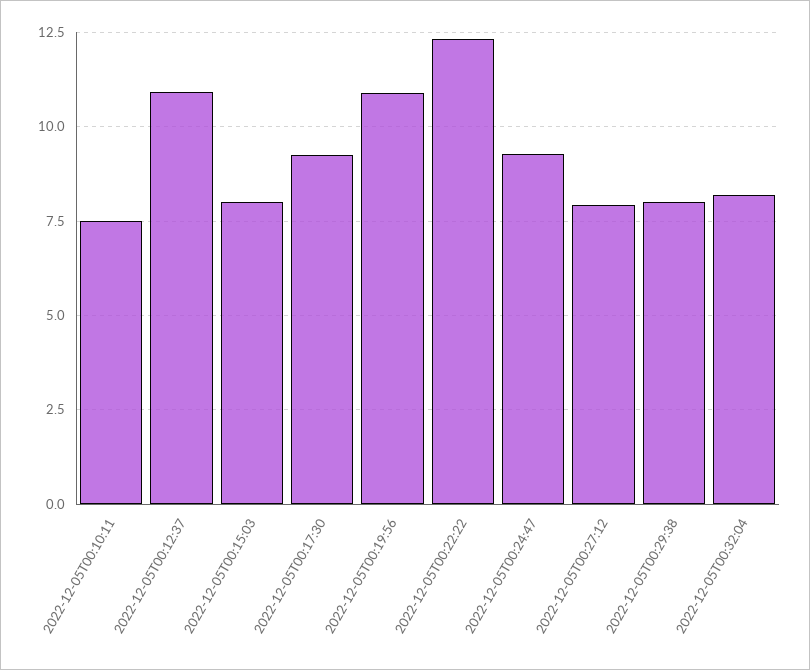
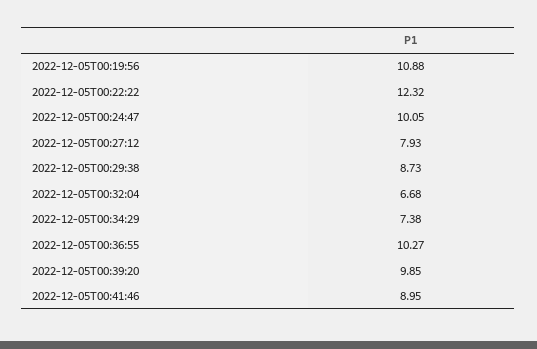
2022-12-05T00:10:11: 7.5 -> none
2022-12-05T00:12:37: 11 -> none
2022-12-05T00:15:03: 8 -> none
2022-12-05T00:17:30: 9.25 -> none
2022-12-05T00:24:47: 9.25 -> 10.05
2022-12-05T00:29:38: 8 -> 8.73
2022-12-05T00:32:04: 8.25 -> 6.68
2022-12-05T00:34:29: none -> 7.38
2022-12-05T00:36:55: none -> 10.27
2022-12-05T00:39:20: none -> 9.85
2022-12-05T00:41:46: none -> 8.95

